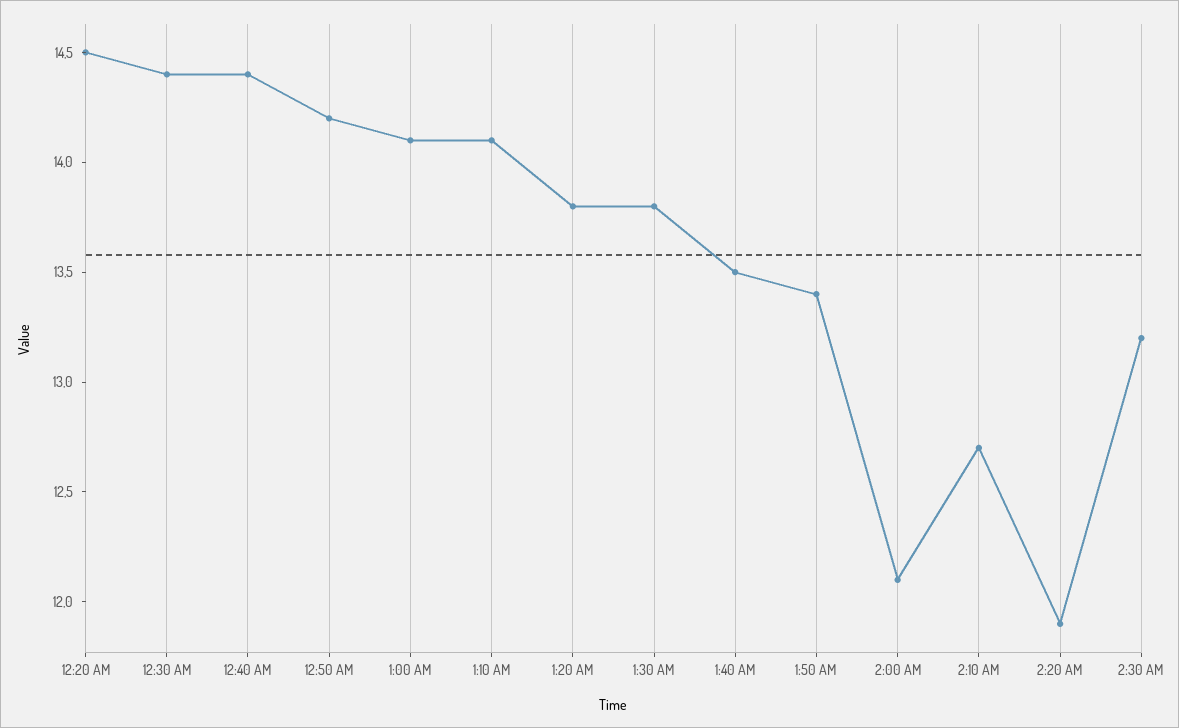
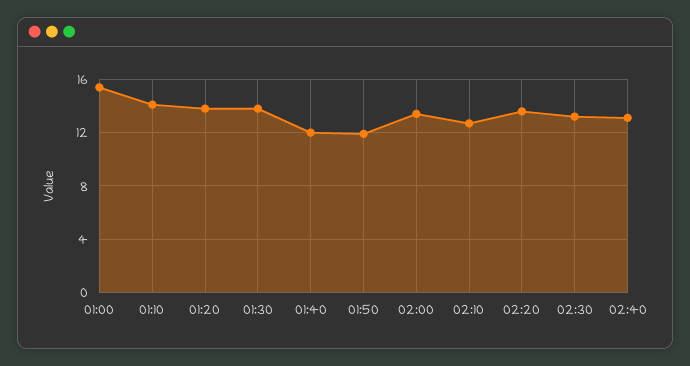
12:20 AM: 14.5 -> none
12:30 AM: 14.4 -> none
12:40 AM: 14.4 -> none
12:50 AM: 14.2 -> none
1:00 AM: 14.1 -> 15.5
1:40 AM: 13.5 -> 12
1:50 AM: 13.4 -> 12
2:00 AM: 12.1 -> 13.5
2:20 AM: 11.9 -> 13.5
02:40: none -> 13

